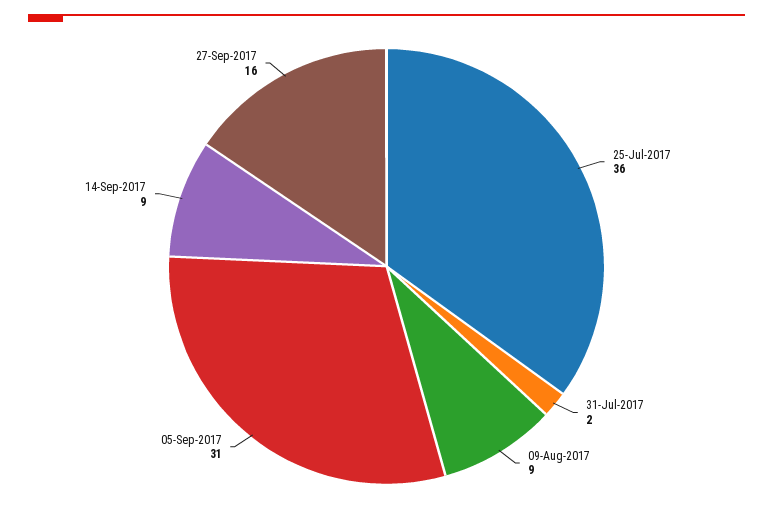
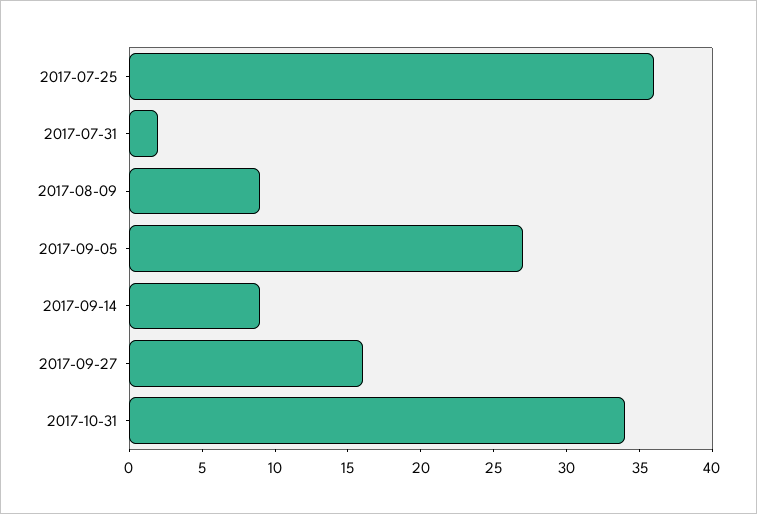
05-Sep-2017: 31 -> 27
2017-10-31: none -> 34

